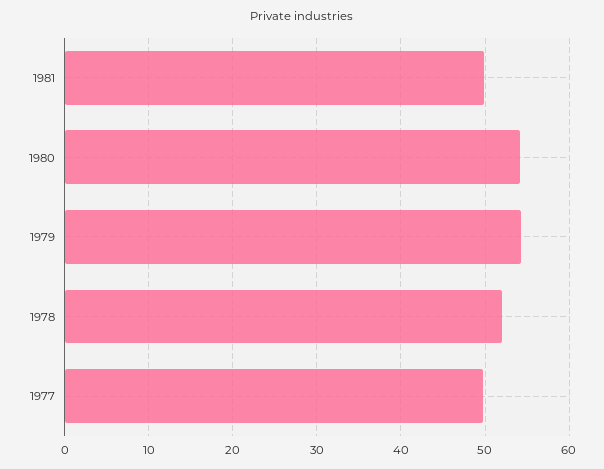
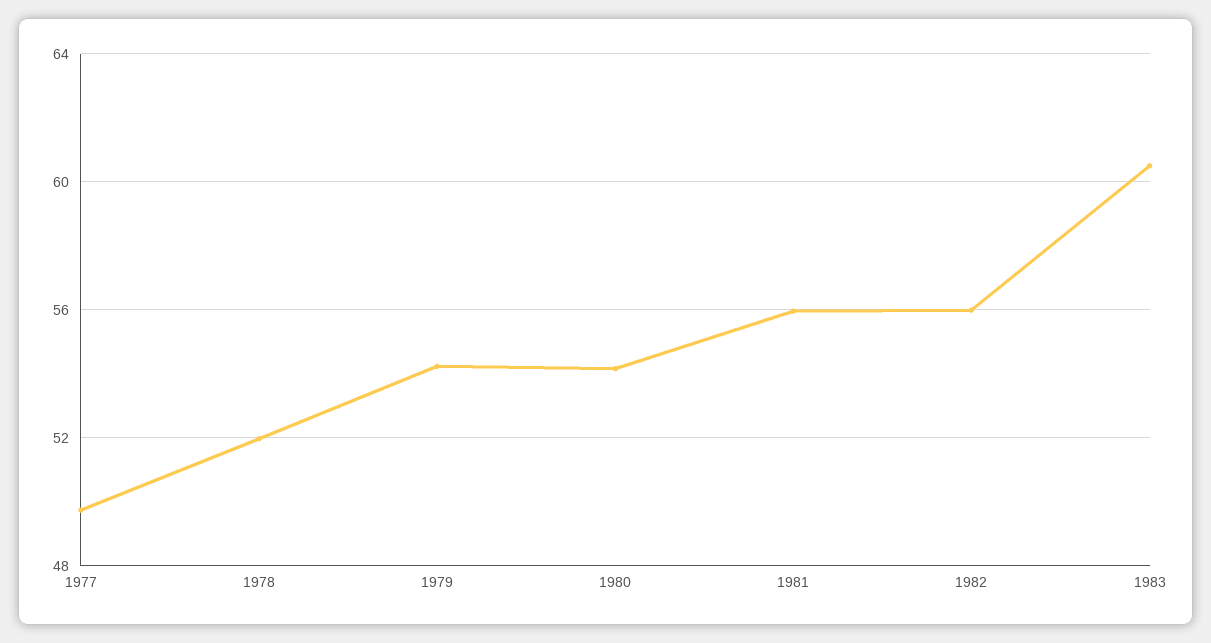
1981: 50 -> 56
1982: none -> 56
1983: none -> 60.5

